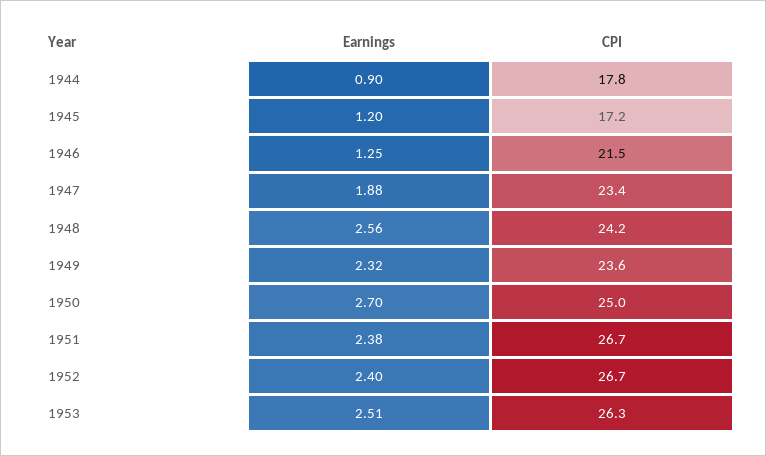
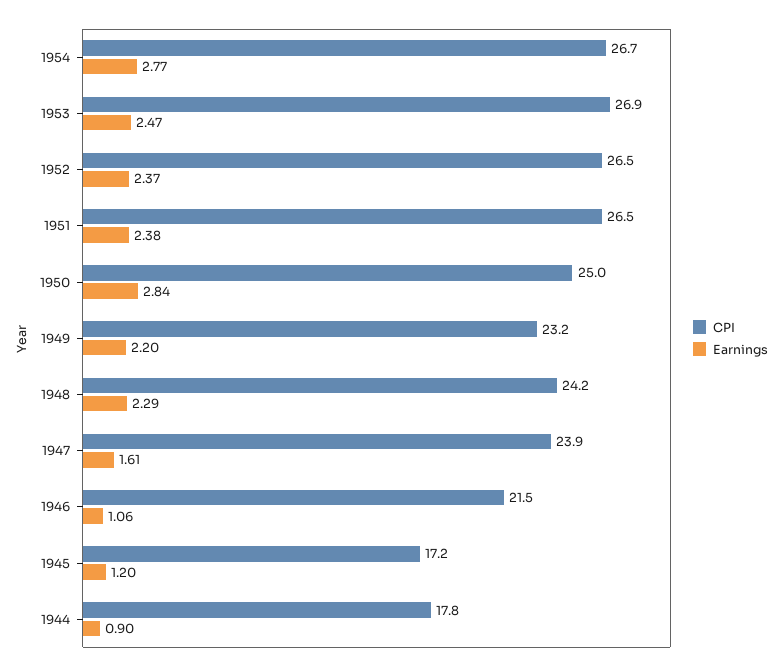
Earnings, 1946: 1.25 -> 1.06
Earnings, 1947: 1.88 -> 1.61
CPI, 1947: 23.4 -> 23.9
Earnings, 1948: 2.56 -> 2.29
Earnings, 1949: 2.32 -> 2.2
CPI, 1949: 23.6 -> 23.2
Earnings, 1950: 2.7 -> 2.84
CPI, 1951: 26.7 -> 26.5
Earnings, 1952: 2.4 -> 2.37
CPI, 1952: 26.7 -> 26.5
Earnings, 1953: 2.51 -> 2.47
CPI, 1953: 26.3 -> 26.9
CPI, 1954: none -> 26.7
Earnings, 1954: none -> 2.77

